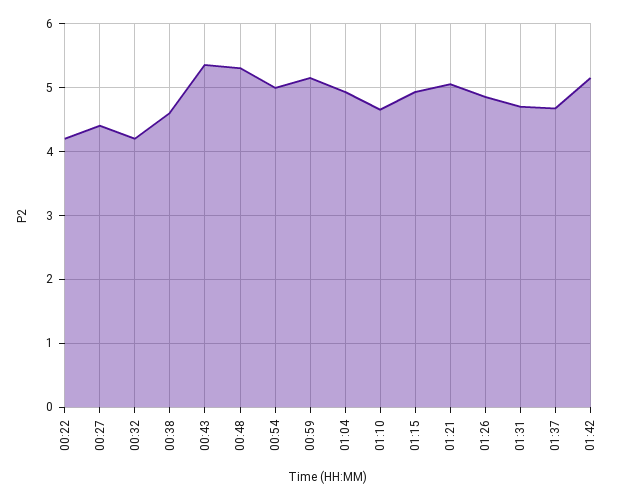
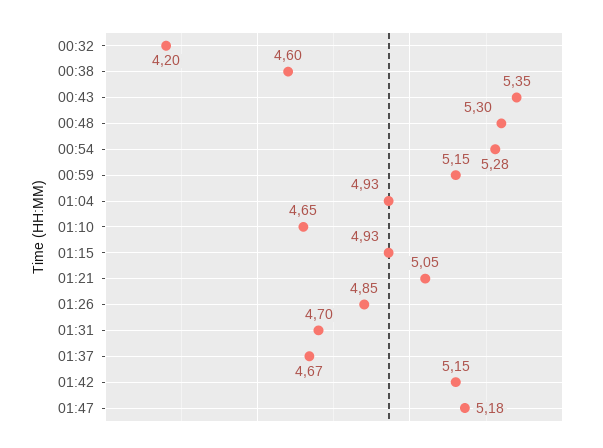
00:22: 4.2 -> none
00:27: 4.4 -> none
00:54: 5 -> 5.28
01:47: none -> 5.18

